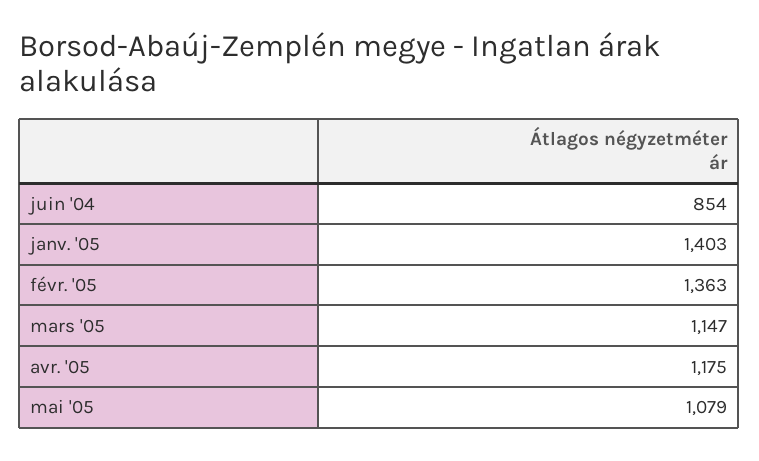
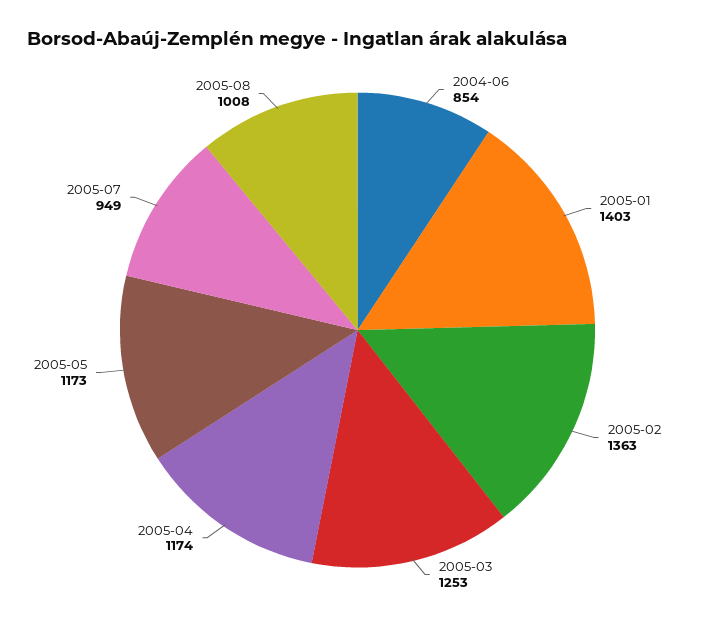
mars '05: 1147 -> 1253
avr. '05: 1175 -> 1174
mai '05: 1079 -> 1173
2005-07: none -> 949
2005-08: none -> 1008

